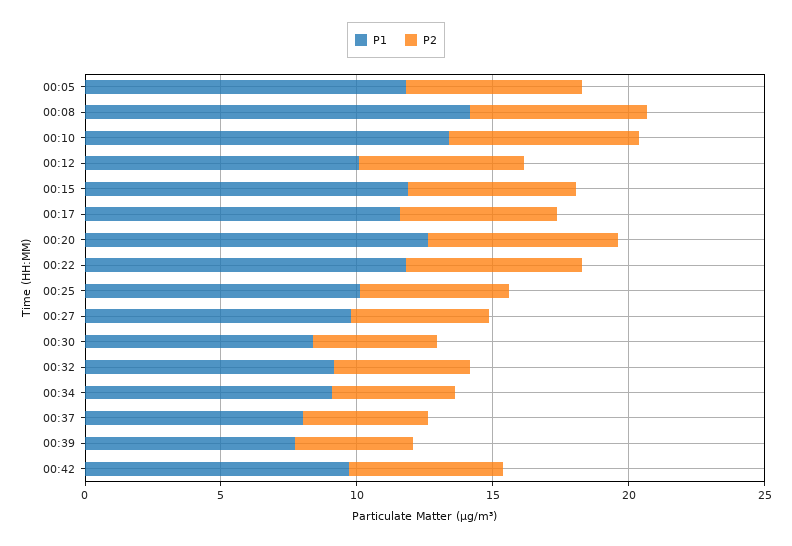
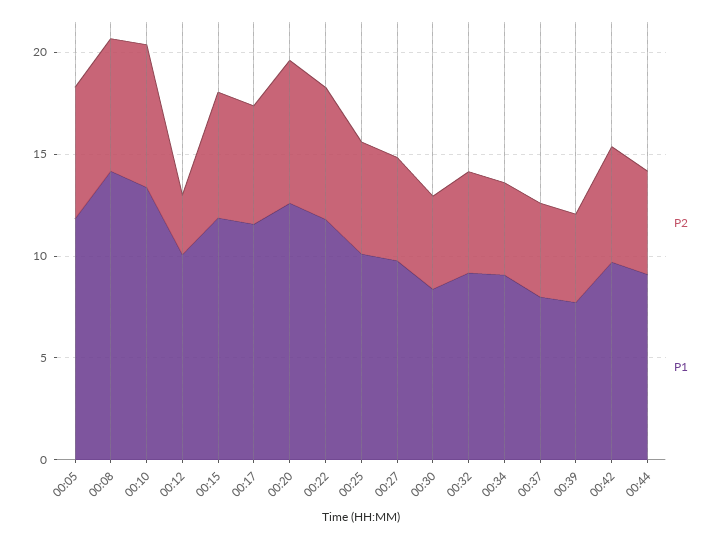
P2, 00:12: 6 -> 3
P2, 00:44: none -> 5
P1, 00:44: none -> 9

